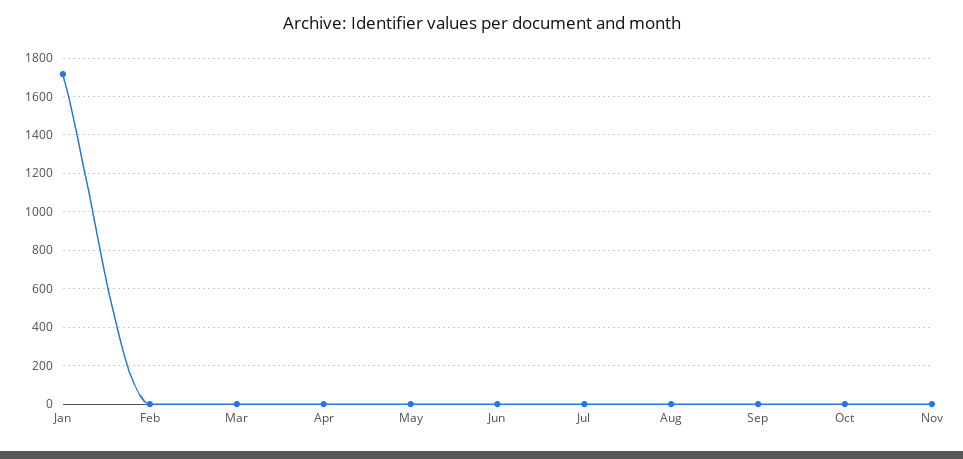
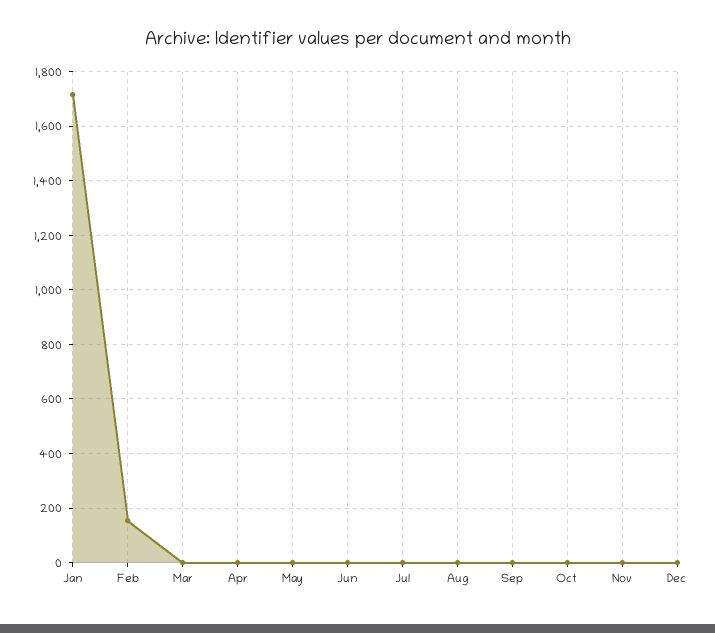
Feb: 0 -> 150
Dec: none -> 0

